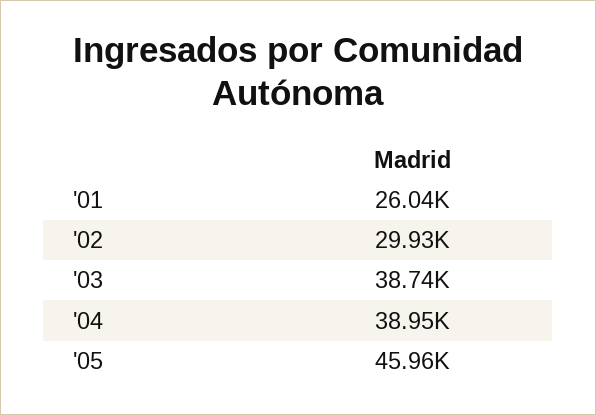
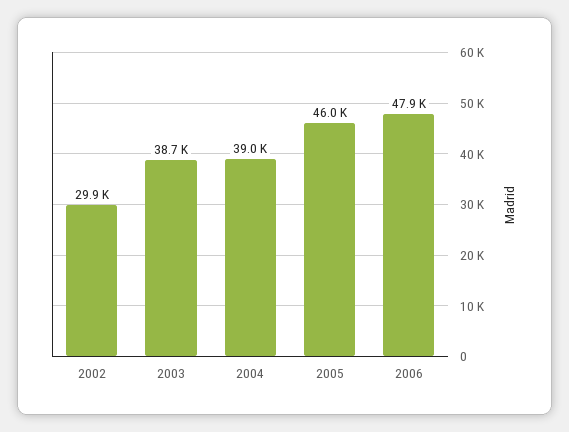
'01: 26040 -> none
2006: none -> 47900

